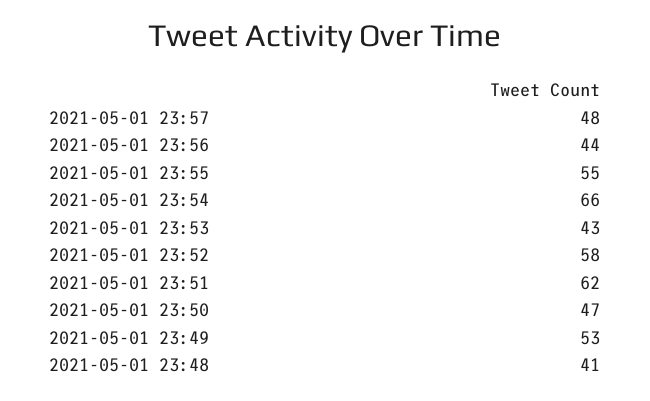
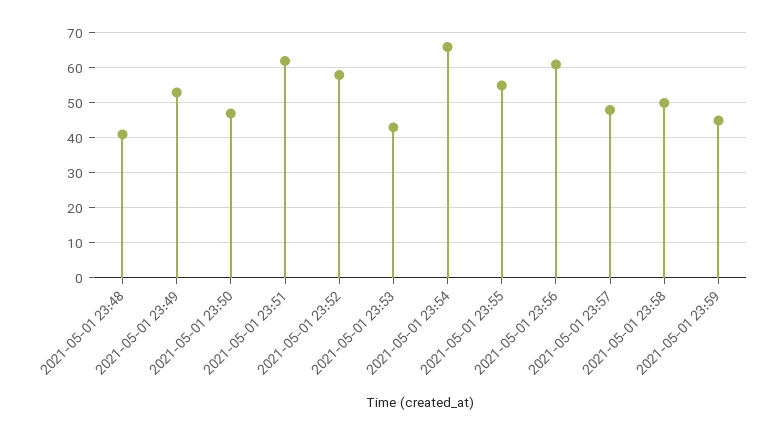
2021-05-01 23:56: 44 -> 60
2021-05-01 23:58: none -> 50
2021-05-01 23:59: none -> 45

